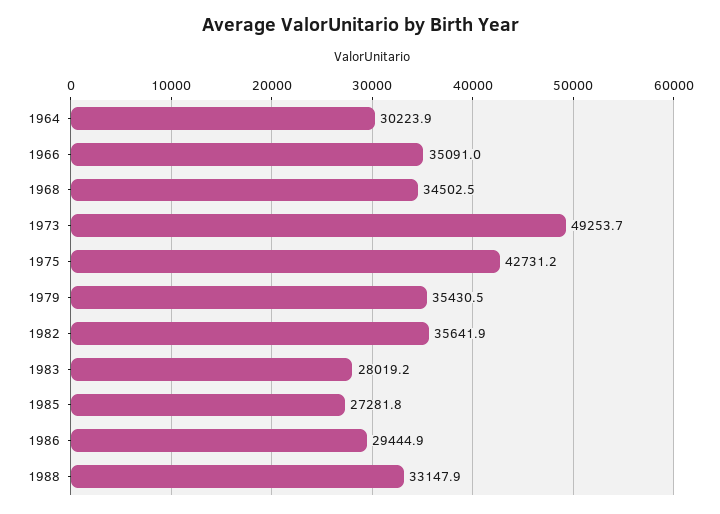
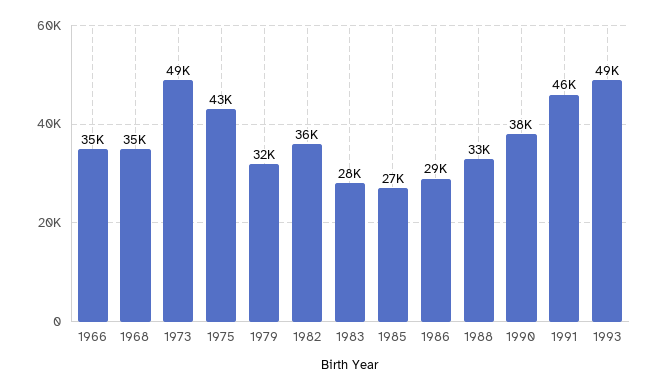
1964: 30223.9 -> none
1979: 35430.5 -> 32000
1990: none -> 38000
1991: none -> 46000
1993: none -> 49000

